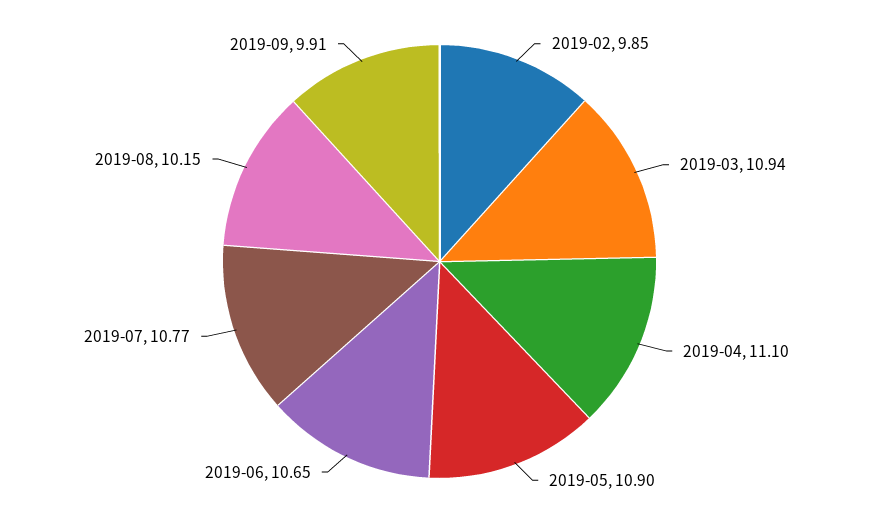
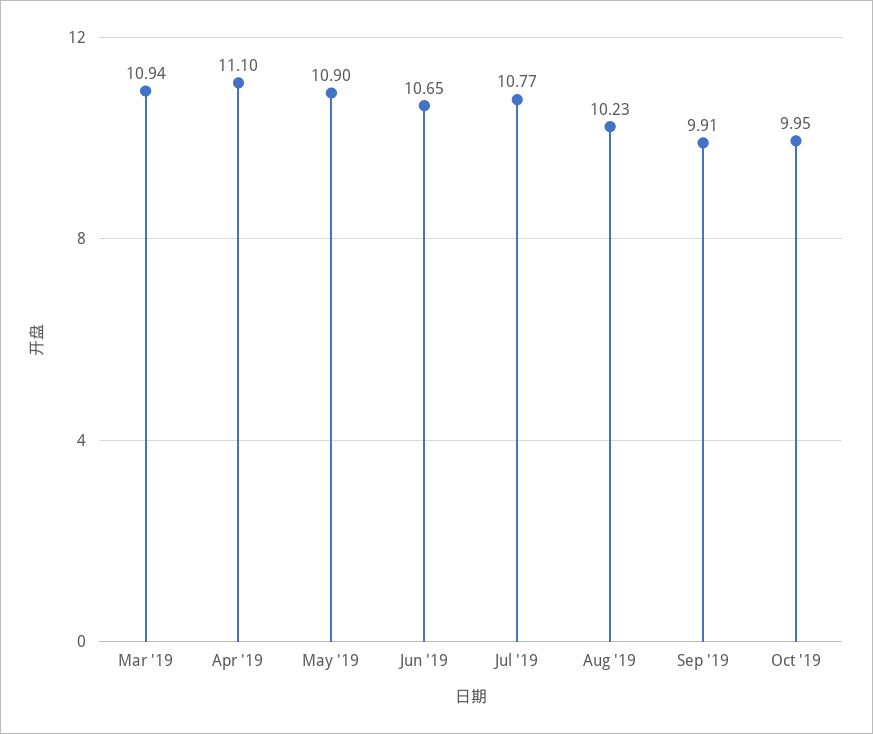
2019-02: 9.85 -> none
2019-08: 10.15 -> 10.23
Oct '19: none -> 9.95

